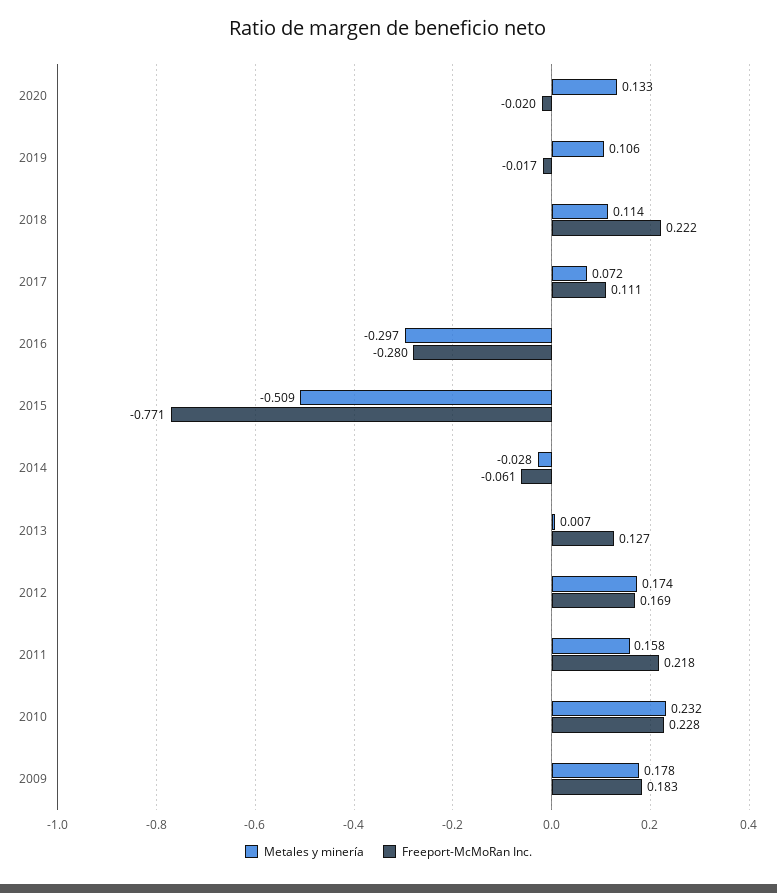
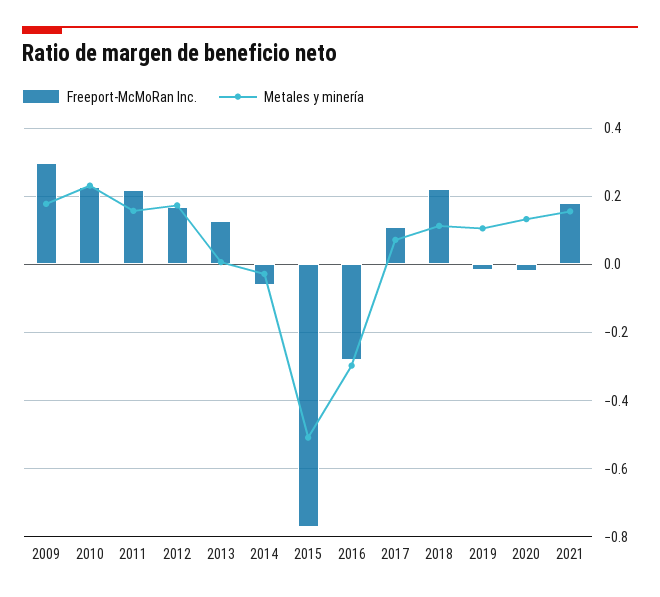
Freeport-McMoRan Inc., 2009: 0.183 -> 0.3
Freeport-McMoRan Inc., 2021: none -> 0.18
Metales y minería, 2021: none -> 0.16

